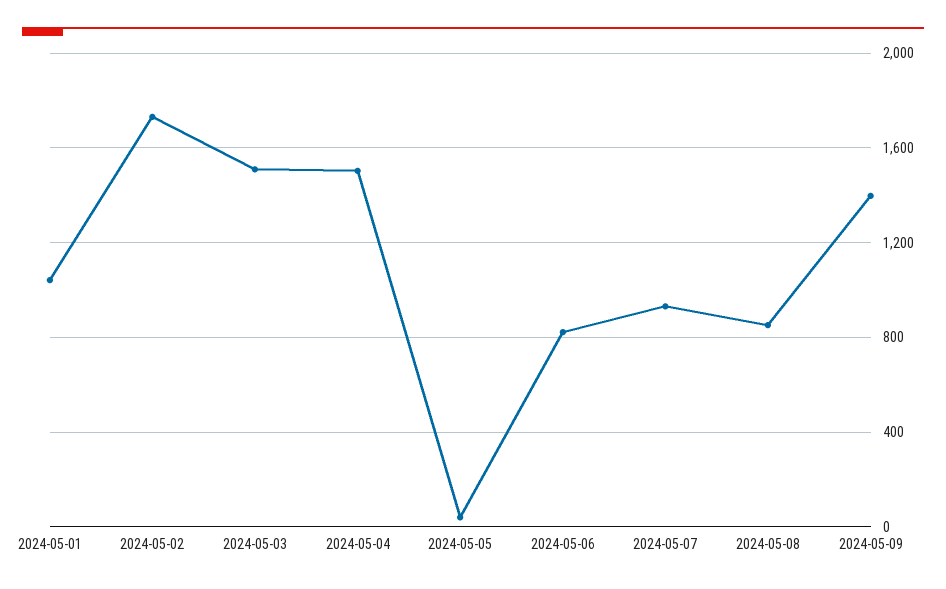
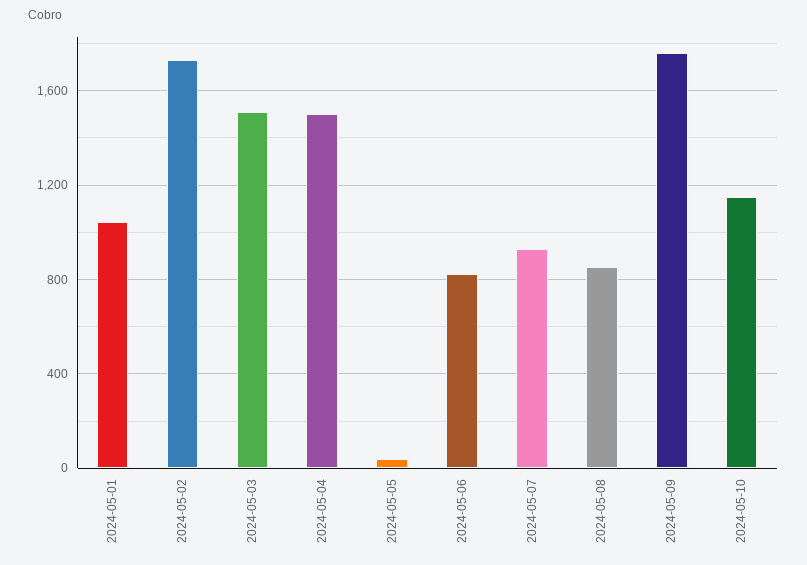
2024-05-09: 1400 -> 1750
2024-05-10: none -> 1150

